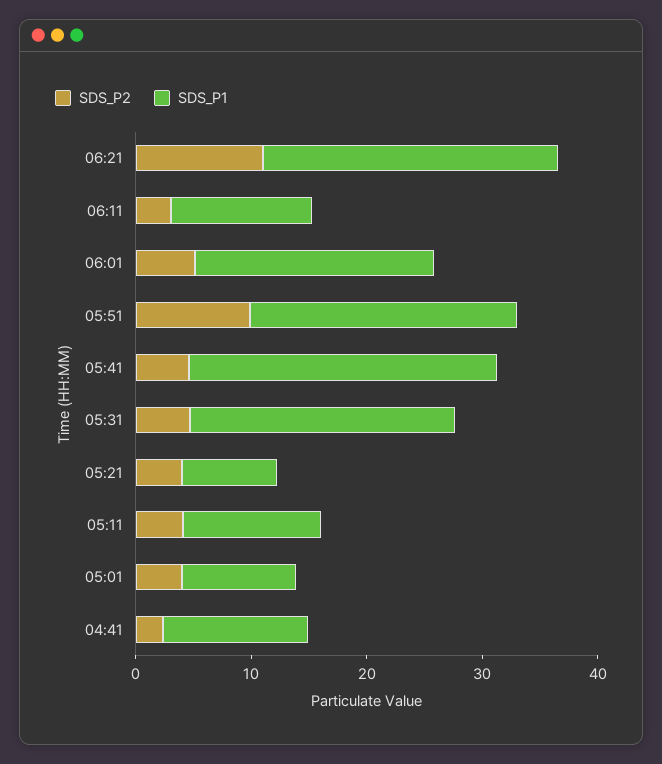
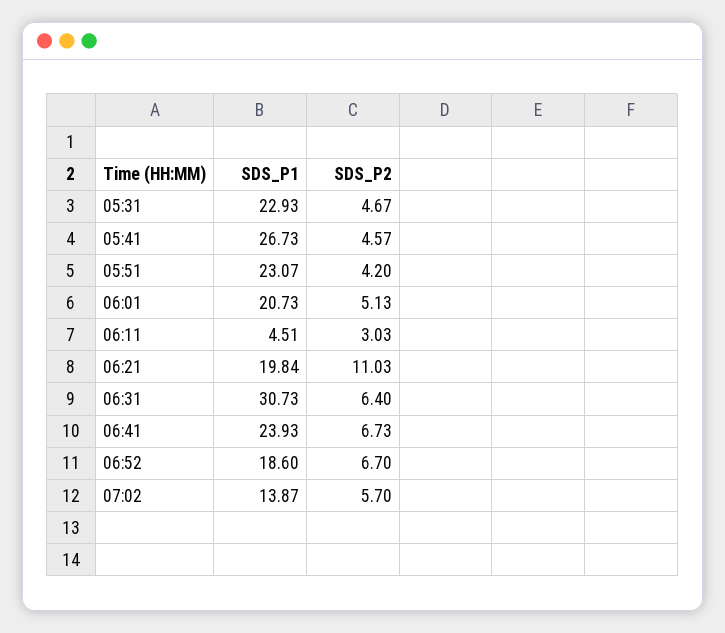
SDS_P1, 06:21: 26 -> 19.84
SDS_P1, 06:11: 12 -> 4.51
SDS_P2, 05:51: 10 -> 4.2
SDS_P2, 05:21: 4 -> none
SDS_P1, 05:21: 8 -> none
SDS_P2, 05:11: 4 -> none
SDS_P1, 05:11: 12 -> none
SDS_P2, 05:01: 4 -> none
SDS_P1, 05:01: 10 -> none
SDS_P2, 04:41: 2 -> none
SDS_P1, 04:41: 12 -> none
SDS_P1, 06:31: none -> 30.73
SDS_P2, 06:31: none -> 6.4
SDS_P1, 06:41: none -> 23.93
SDS_P2, 06:41: none -> 6.73
SDS_P1, 06:52: none -> 18.6
SDS_P2, 06:52: none -> 6.7
SDS_P1, 07:02: none -> 13.87
SDS_P2, 07:02: none -> 5.7

